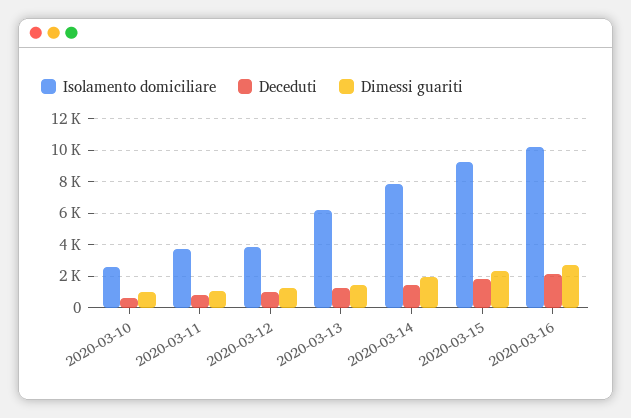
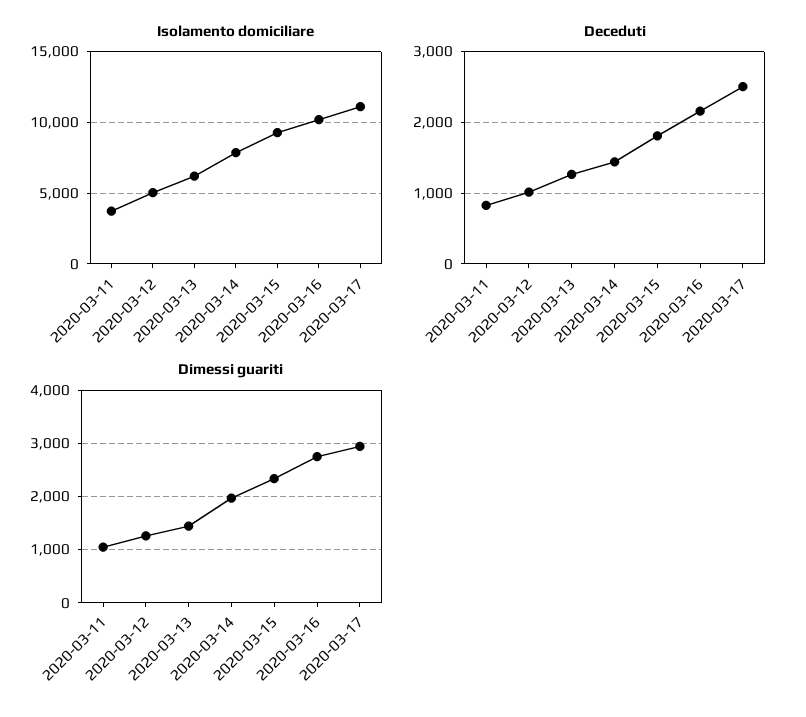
Isolamento domiciliare, 2020-03-10: 2500 -> none
Deceduti, 2020-03-10: 500 -> none
Dimessi guariti, 2020-03-10: 1000 -> none
Isolamento domiciliare, 2020-03-12: 4000 -> 5000
Isolamento domiciliare, 2020-03-17: none -> 11000
Deceduti, 2020-03-17: none -> 2500
Dimessi guariti, 2020-03-17: none -> 3000

